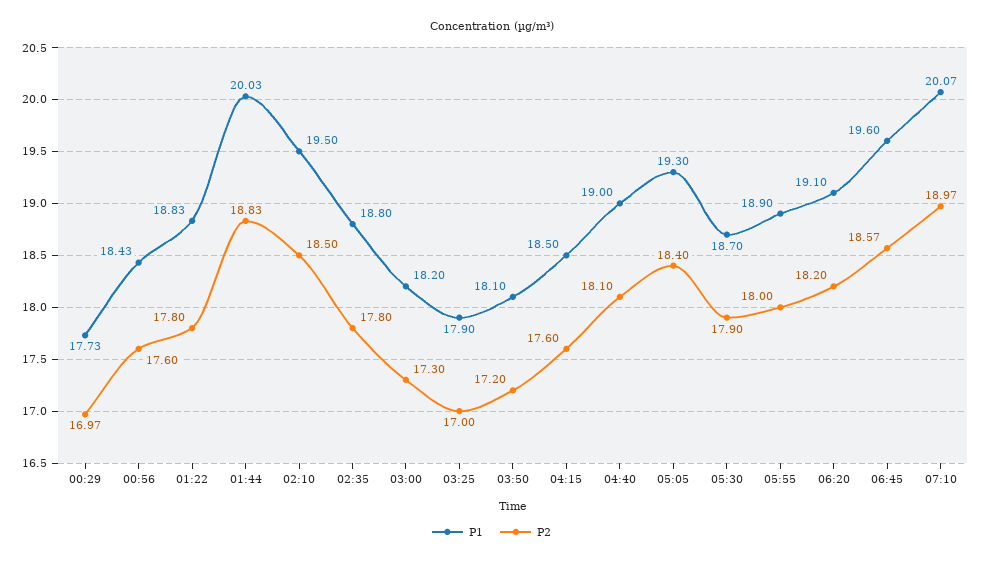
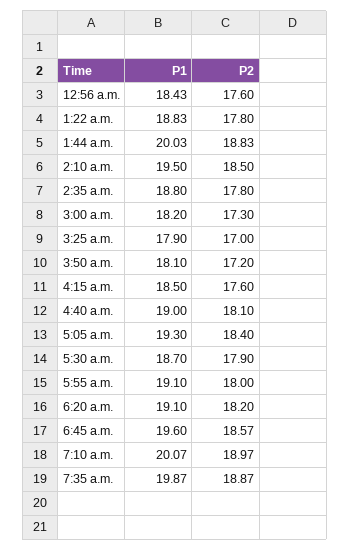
P1, 00:29: 17.73 -> none
P2, 00:29: 16.97 -> none
P1, 05:55: 18.9 -> 19.1
P1, 7:35 a.m.: none -> 19.87
P2, 7:35 a.m.: none -> 18.87

